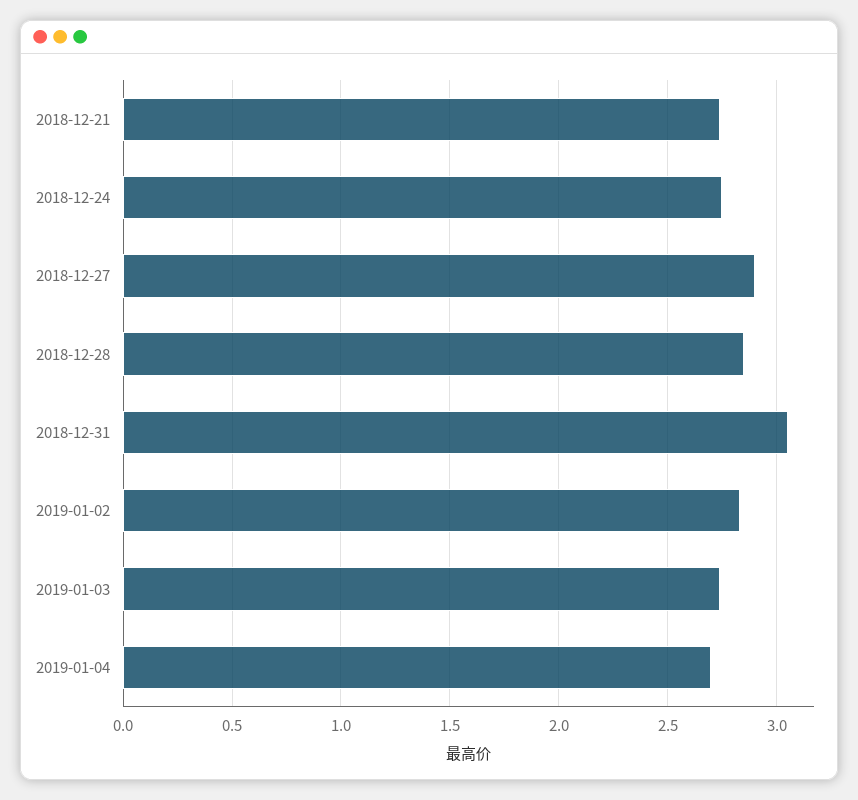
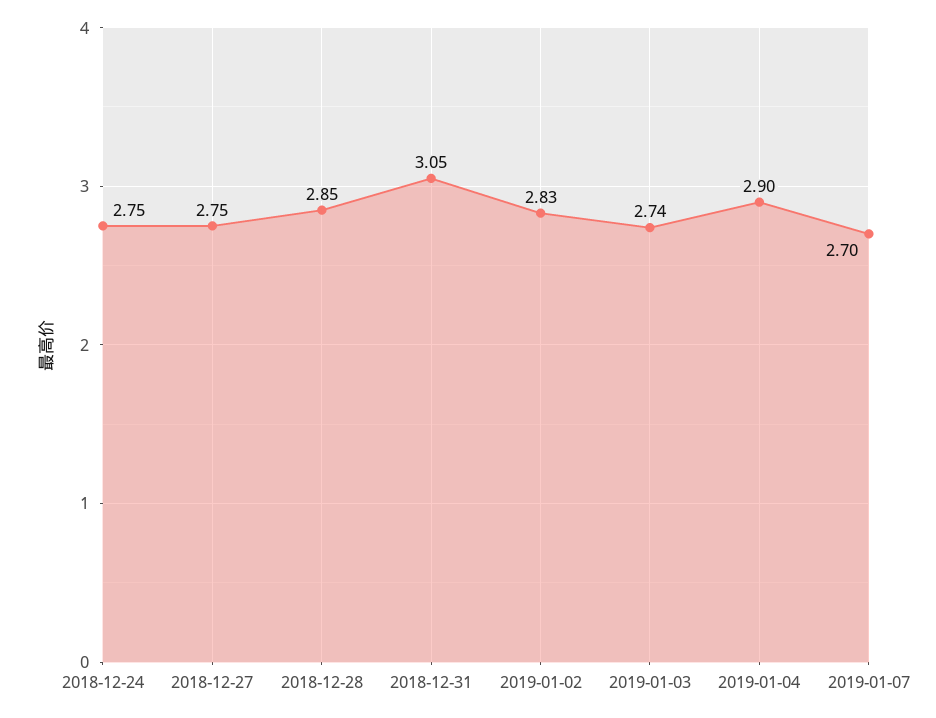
2018-12-21: 2.75 -> none
2018-12-27: 2.9 -> 2.75
2019-01-04: 2.7 -> 2.9
2019-01-07: none -> 2.7

